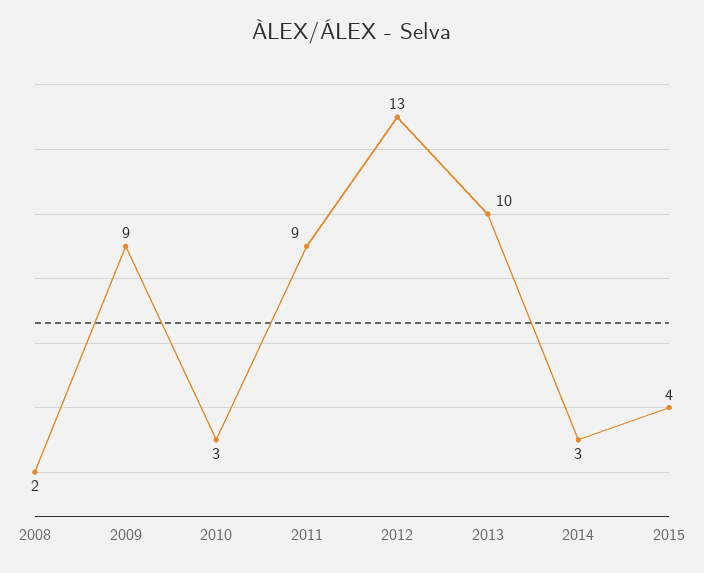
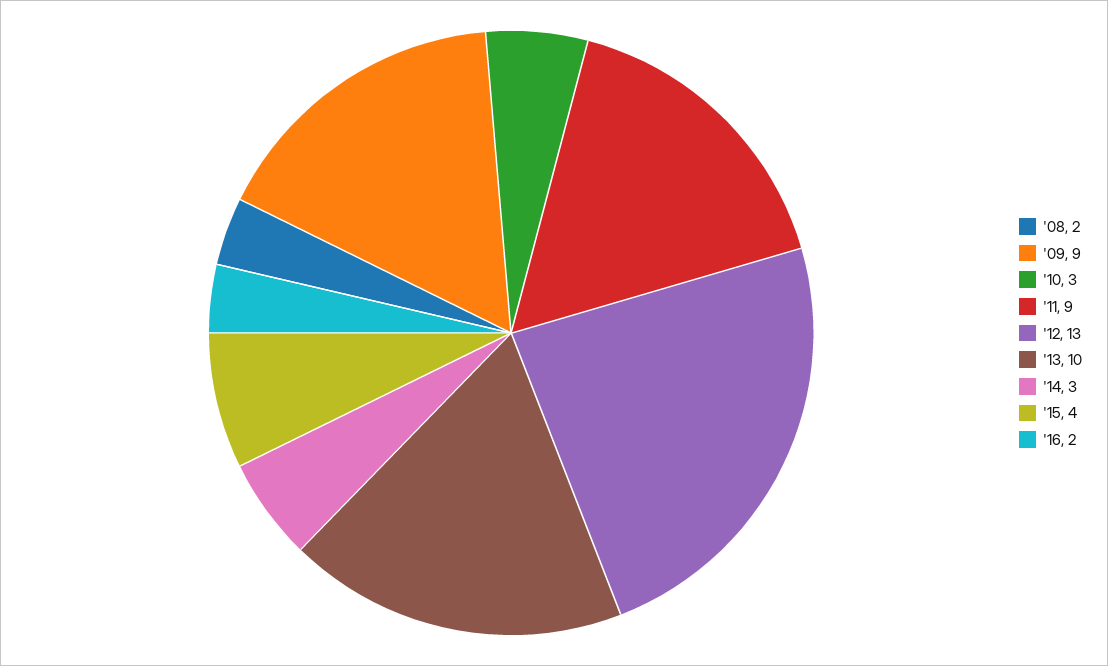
'16: none -> 2

